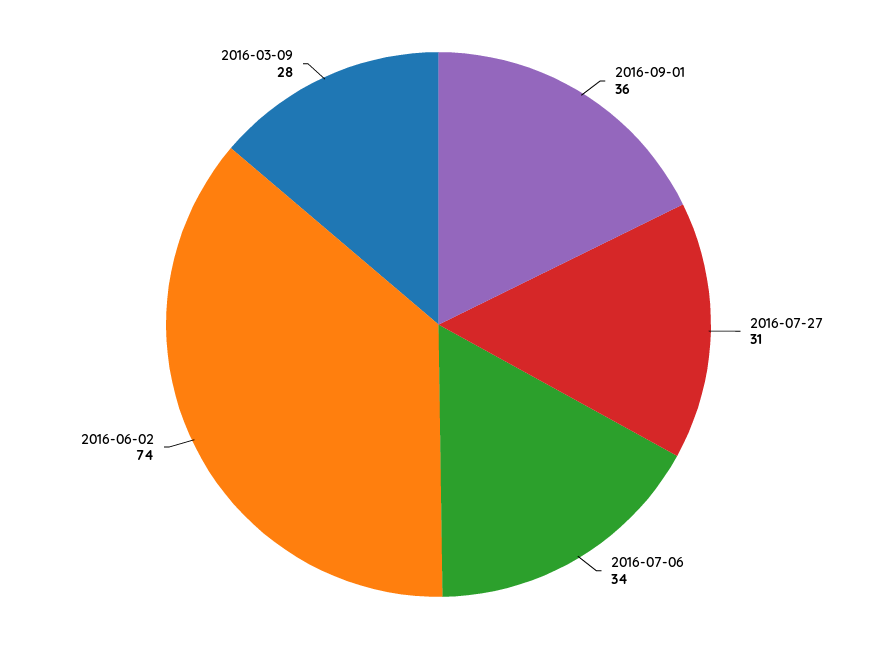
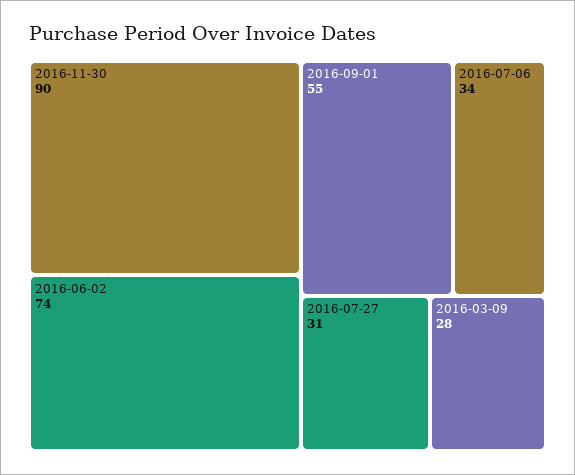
2016-09-01: 36 -> 55
2016-11-30: none -> 90

